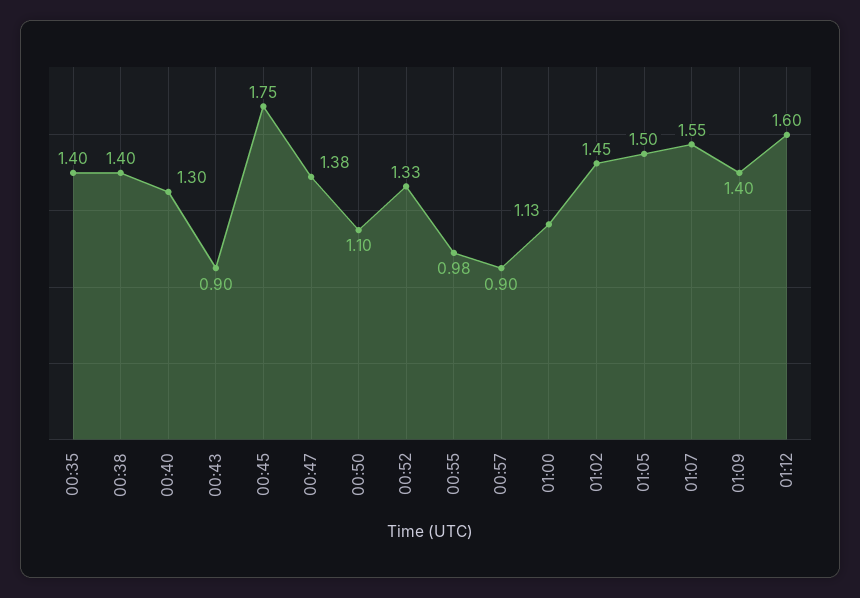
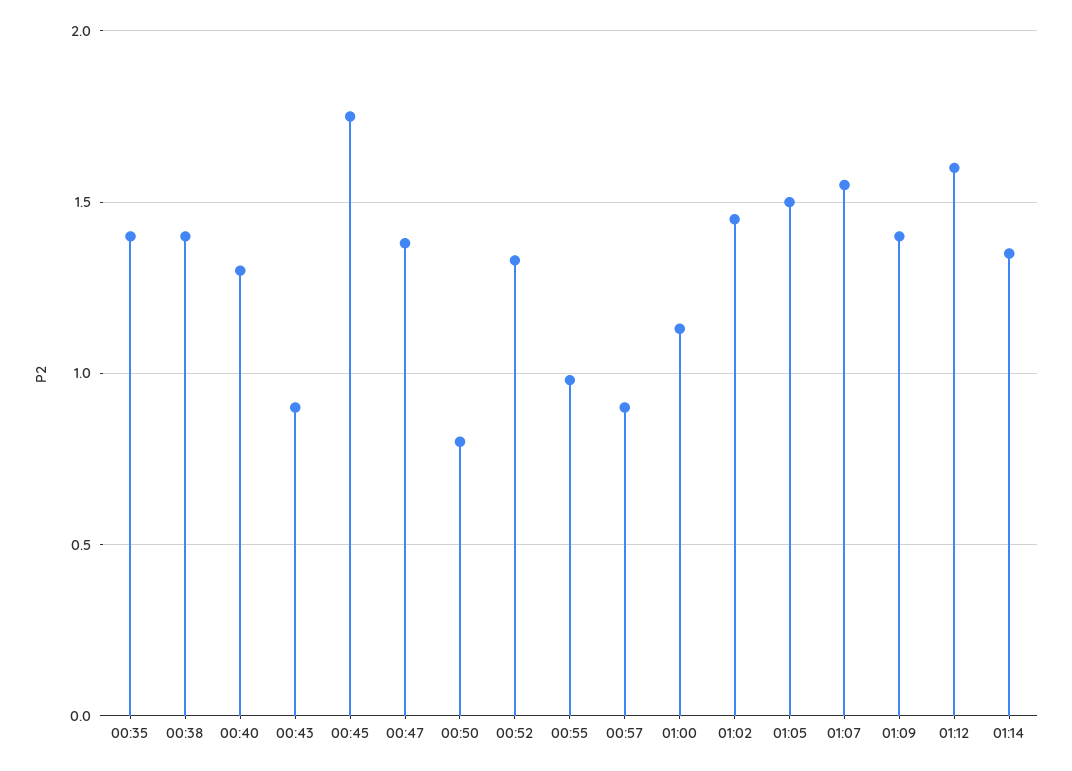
00:50: 1.1 -> 0.8
01:14: none -> 1.35

